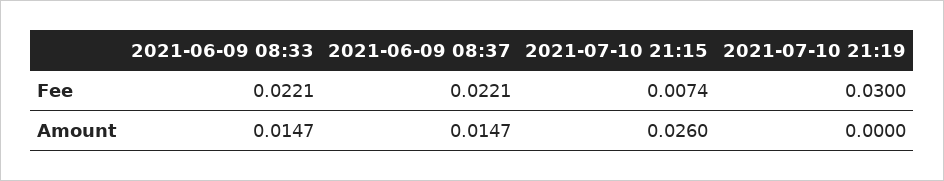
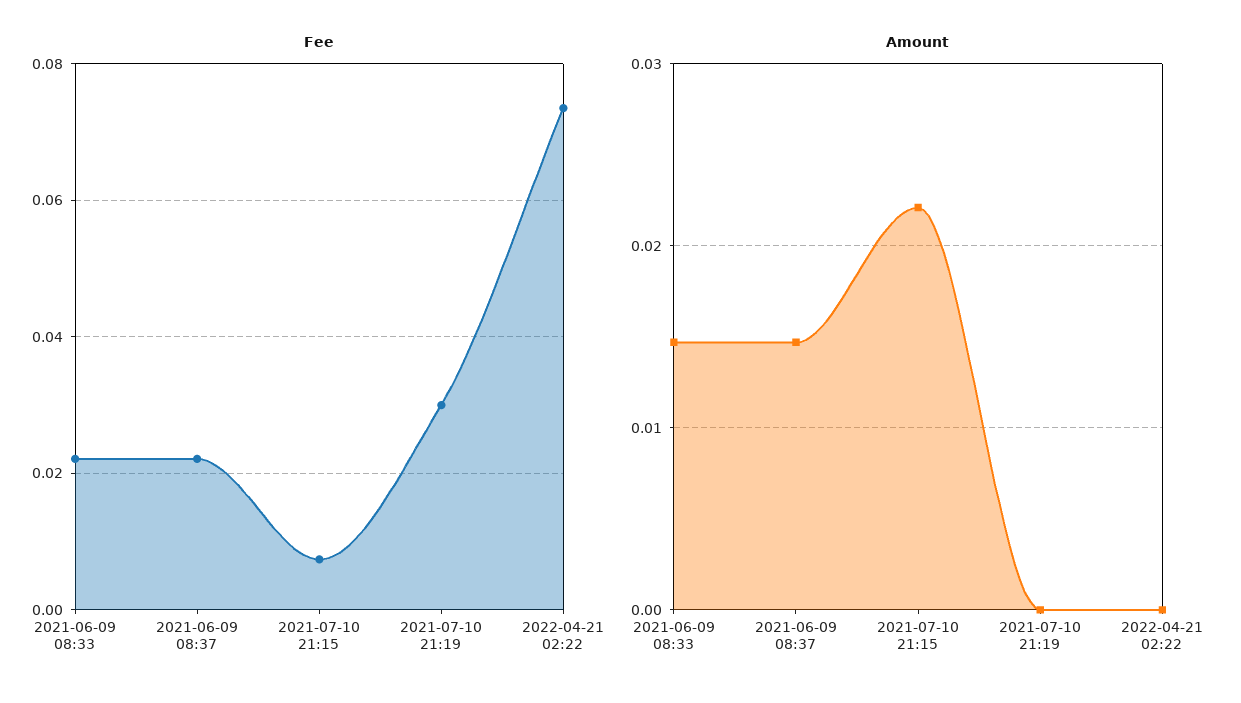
Amount, 2021-07-10 21:15: 0.026 -> 0.022
Fee, 2022-04-21 02:22: none -> 0.074
Amount, 2022-04-21 02:22: none -> 0

